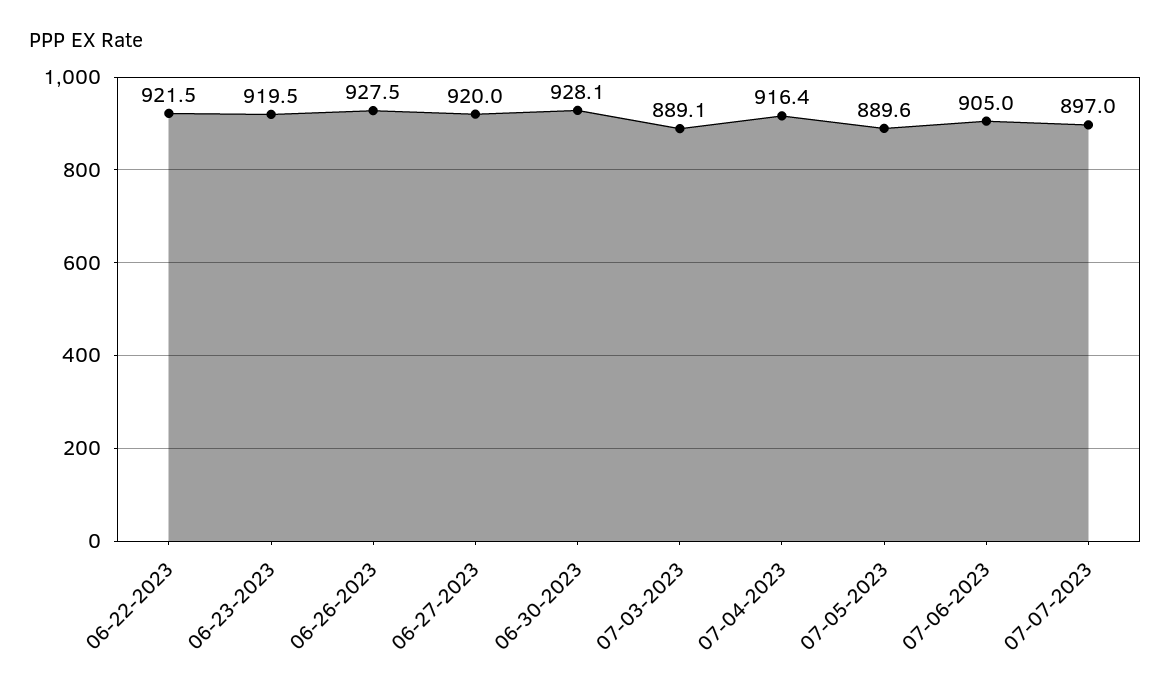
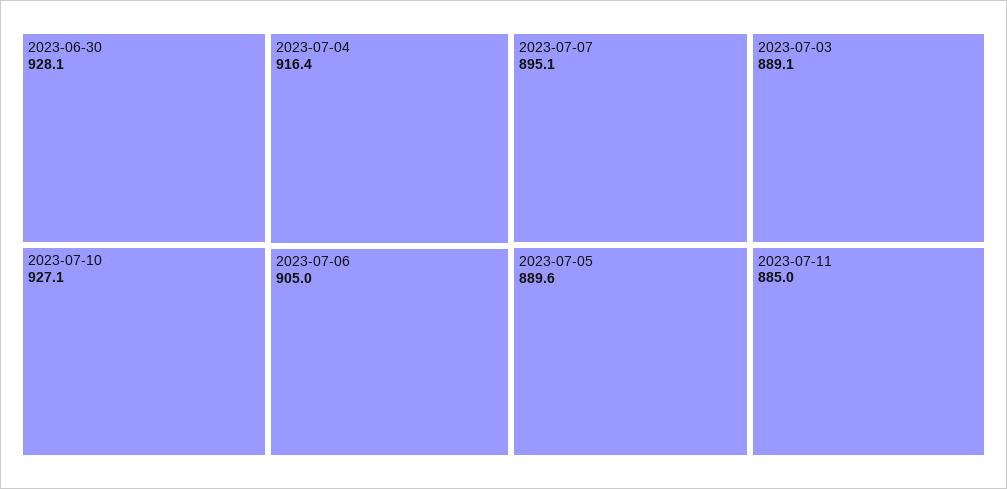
06-22-2023: 921.5 -> none
06-23-2023: 919.5 -> none
06-26-2023: 927.5 -> none
06-27-2023: 920 -> none
07-07-2023: 897 -> 895.1
2023-07-10: none -> 927.1
2023-07-11: none -> 885

